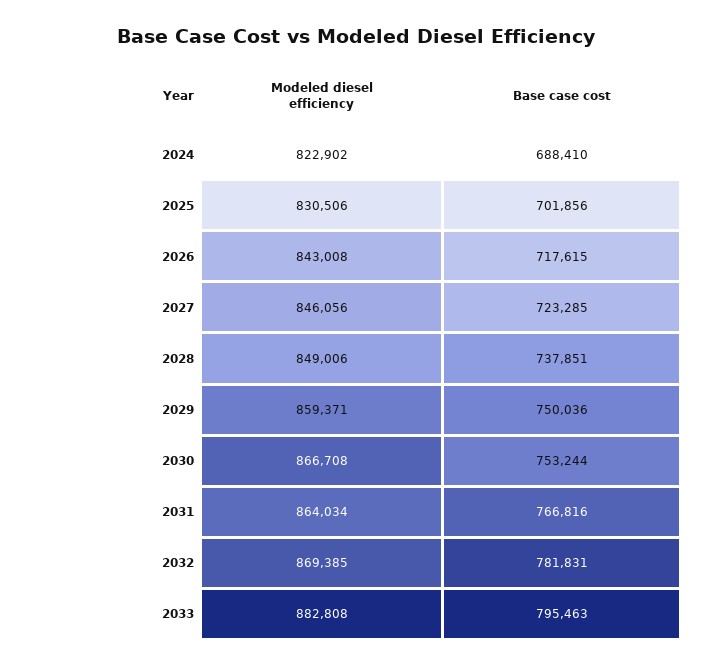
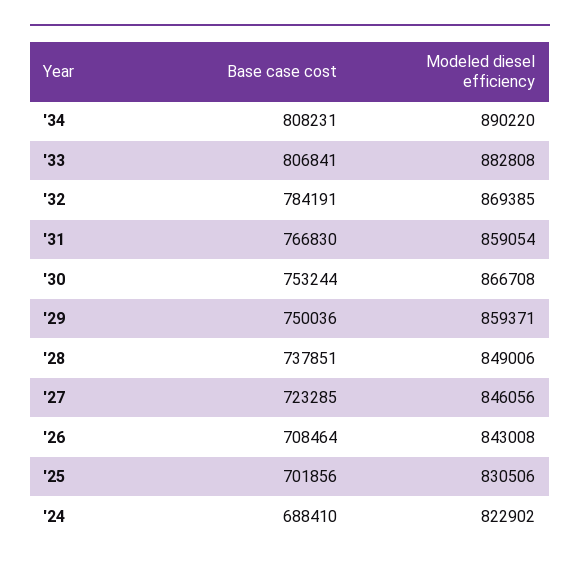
Base case cost, 2026: 717615 -> 708464
Modeled diesel efficiency, 2031: 864034 -> 859054
Base case cost, 2031: 766816 -> 766830
Base case cost, 2032: 781831 -> 784191
Base case cost, 2033: 795463 -> 806841
Base case cost, '34: none -> 808231
Modeled diesel efficiency, '34: none -> 890220

